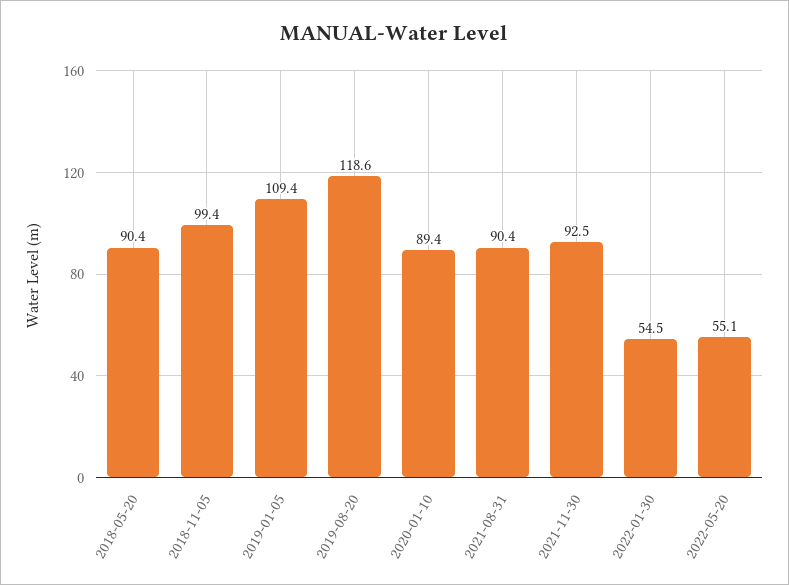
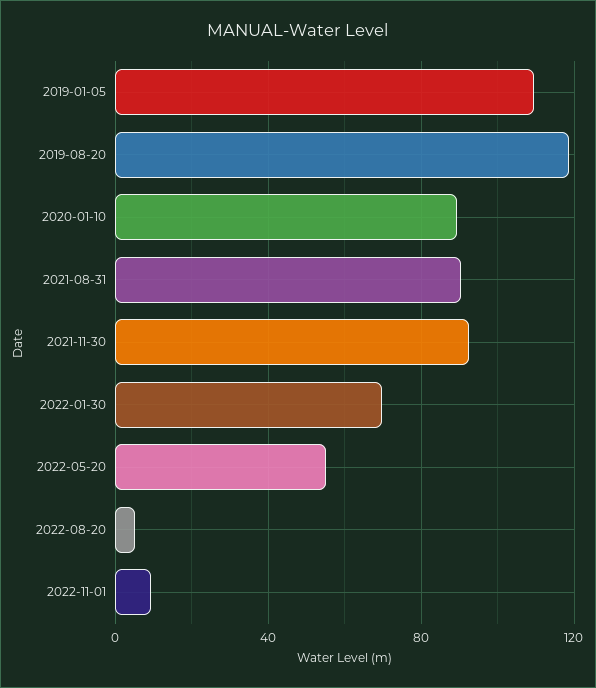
2018-05-20: 90.4 -> none
2018-11-05: 99.4 -> none
2022-01-30: 54.5 -> 70
2022-08-20: none -> 5
2022-11-01: none -> 10

